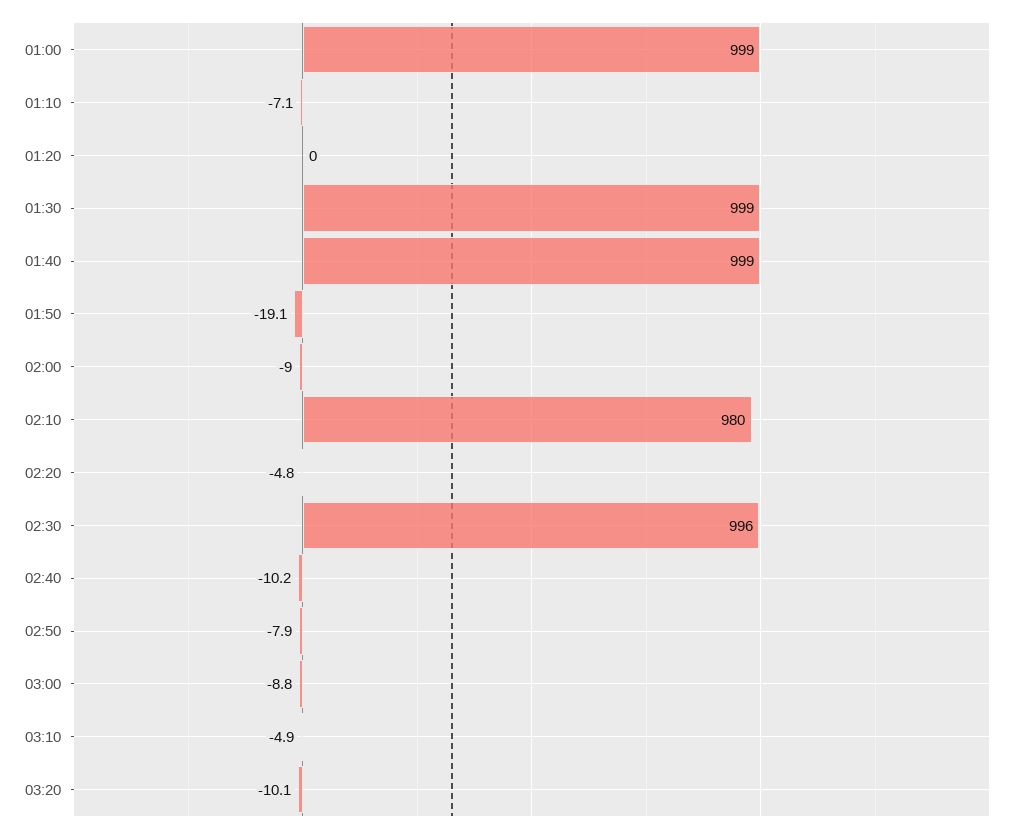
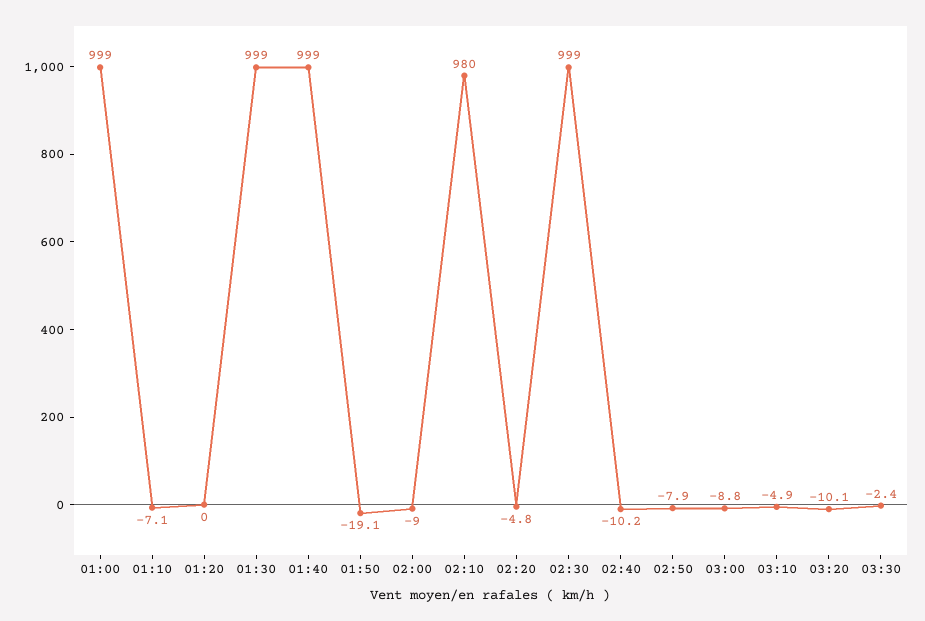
02:30: 996 -> 999
03:30: none -> -2.4

